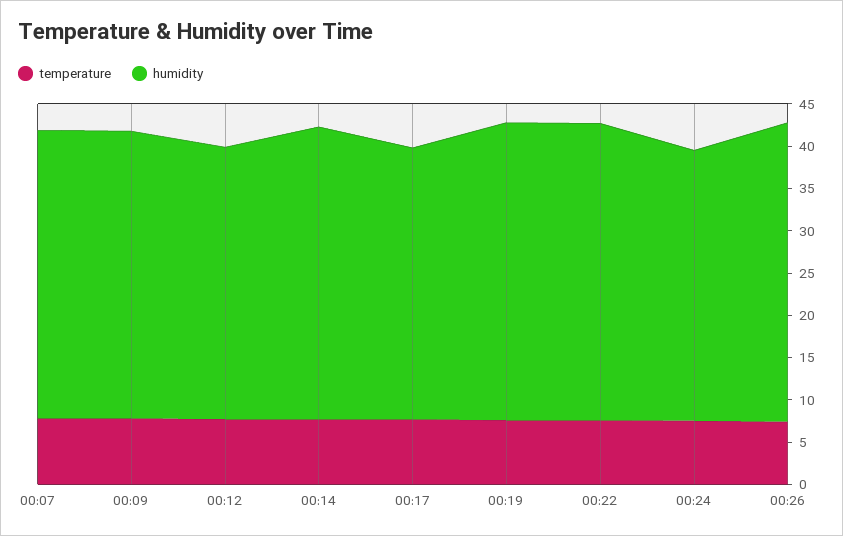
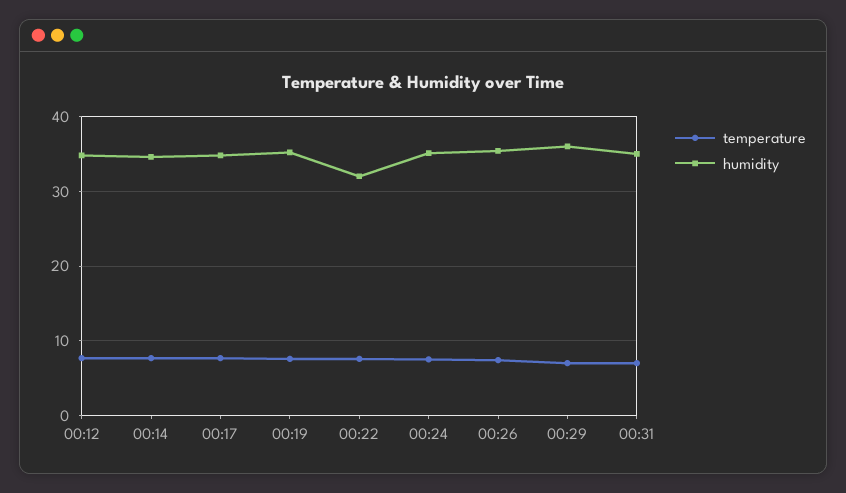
temperature, 00:07: 8 -> none
humidity, 00:07: 34 -> none
temperature, 00:09: 8 -> none
humidity, 00:09: 34 -> none
humidity, 00:12: 32 -> 35
humidity, 00:17: 32 -> 35
humidity, 00:22: 35 -> 32
humidity, 00:24: 32 -> 35
temperature, 00:29: none -> 7
humidity, 00:29: none -> 36
temperature, 00:31: none -> 7
humidity, 00:31: none -> 35

